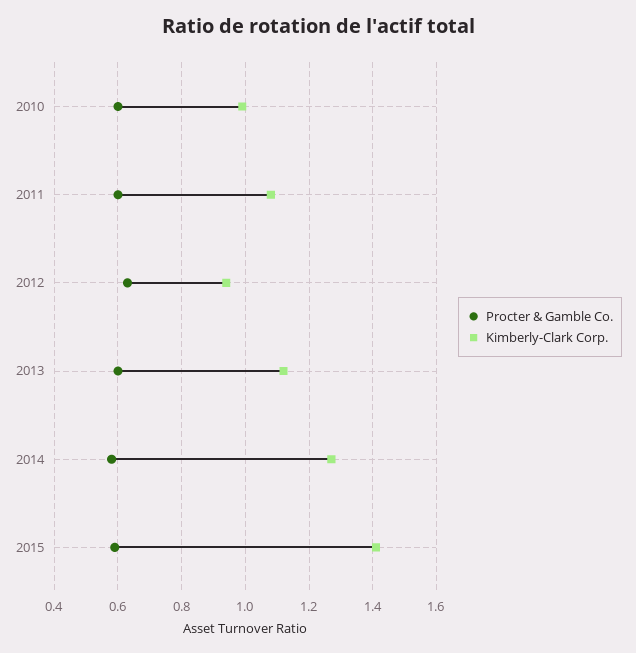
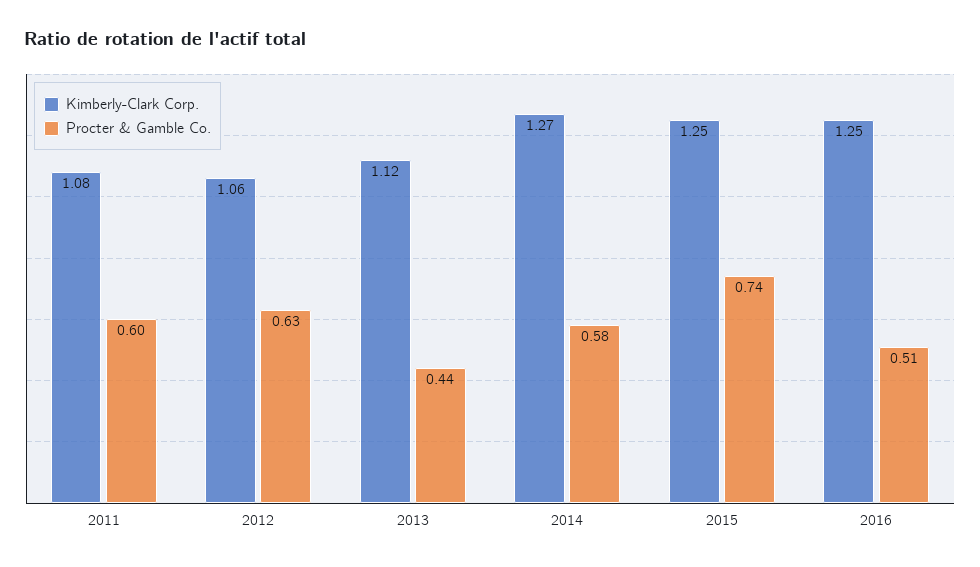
Procter & Gamble Co., 2010: 0.6 -> none
Kimberly-Clark Corp., 2010: 1 -> none
Kimberly-Clark Corp., 2012: 0.95 -> 1.06
Procter & Gamble Co., 2013: 0.6 -> 0.44
Procter & Gamble Co., 2015: 0.6 -> 0.74
Kimberly-Clark Corp., 2015: 1.4 -> 1.25
Kimberly-Clark Corp., 2016: none -> 1.25
Procter & Gamble Co., 2016: none -> 0.51

